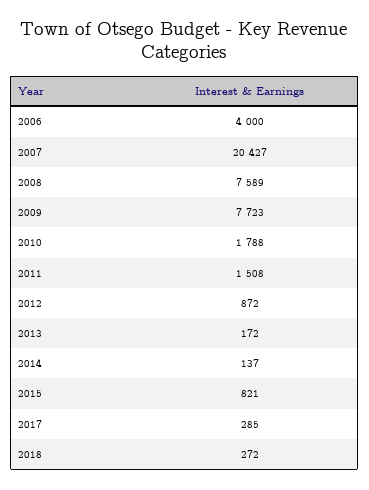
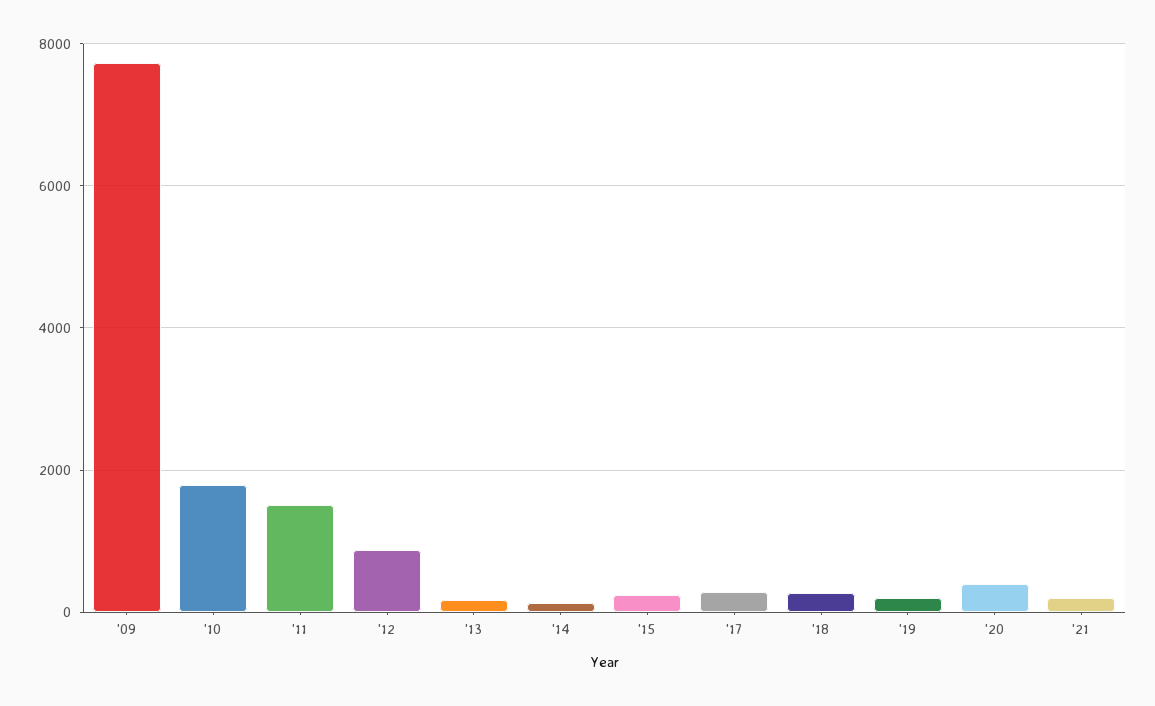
2006: 4000 -> none
2007: 20427 -> none
2008: 7589 -> none
2015: 821 -> 200
'19: none -> 200
'20: none -> 400
'21: none -> 200

